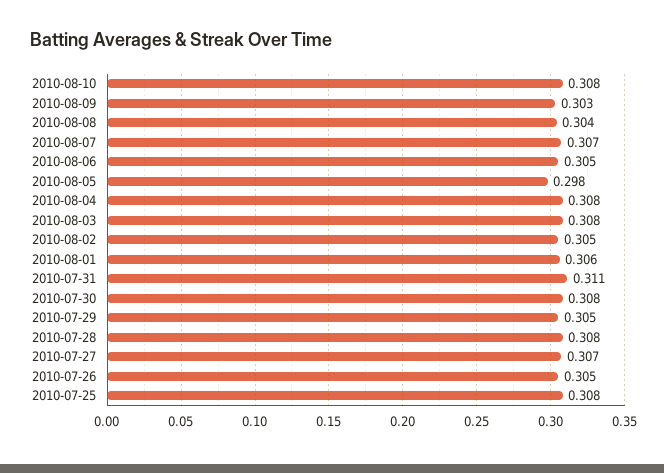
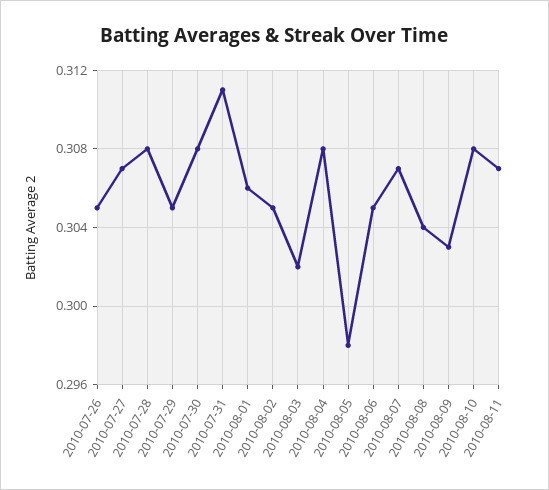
2010-08-03: 0.308 -> 0.302
2010-07-25: 0.308 -> none
2010-08-11: none -> 0.307

